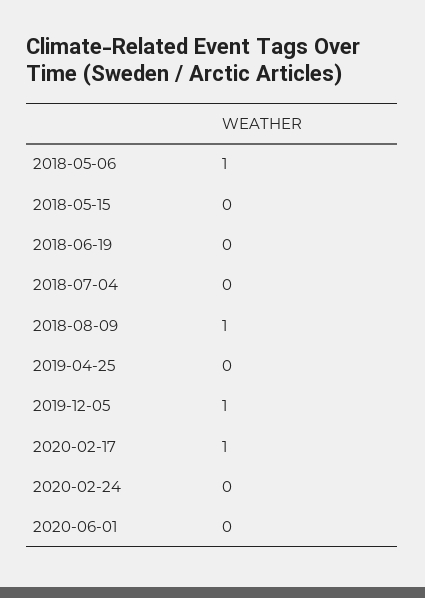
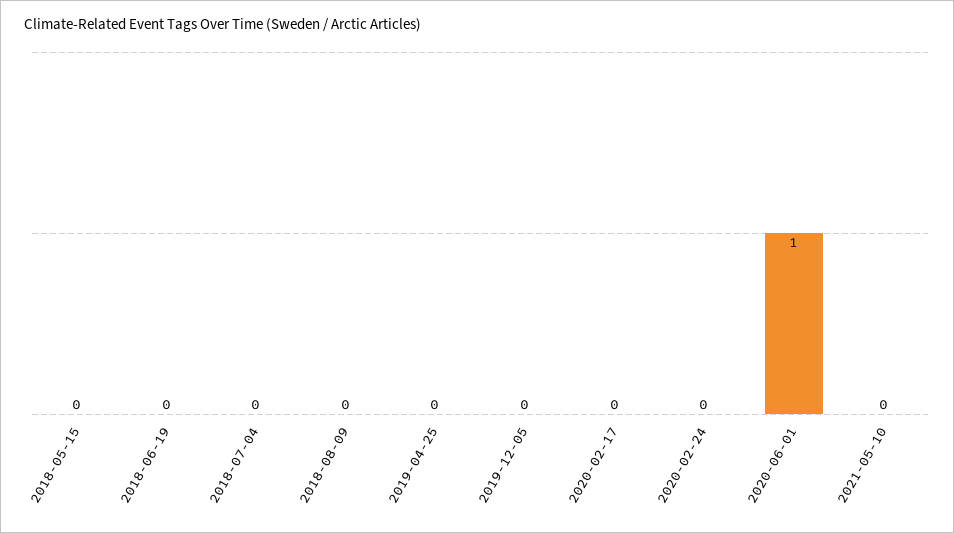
2018-05-06: 1 -> none
2018-08-09: 1 -> 0
2019-12-05: 1 -> 0
2020-02-17: 1 -> 0
2020-06-01: 0 -> 1
2021-05-10: none -> 0

